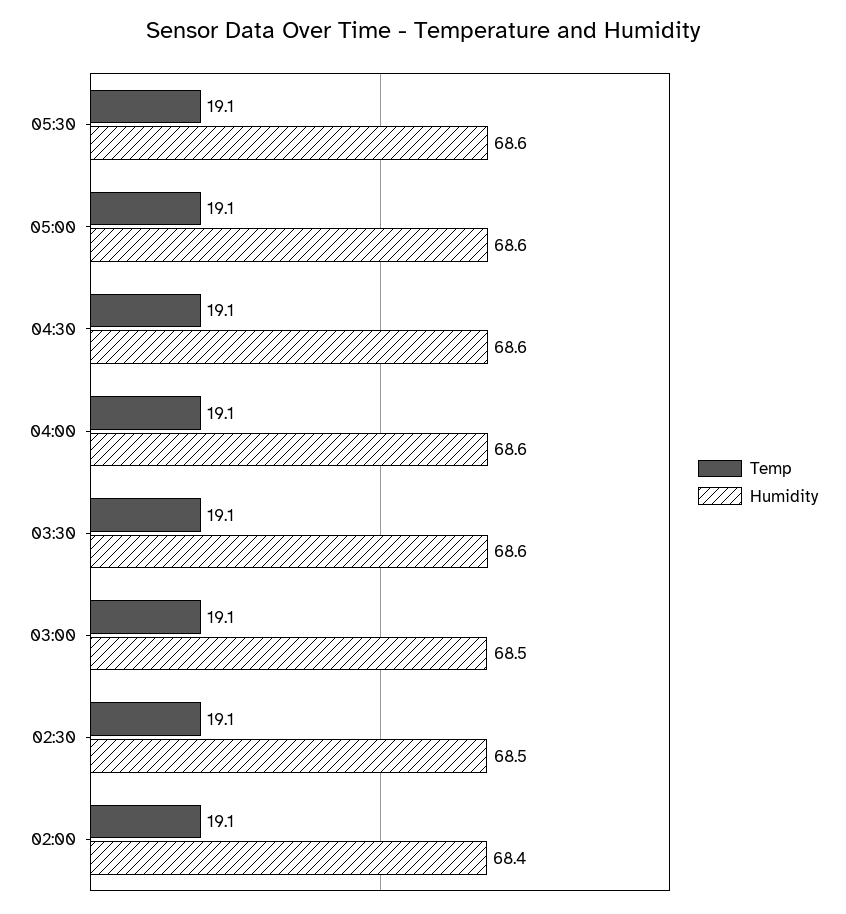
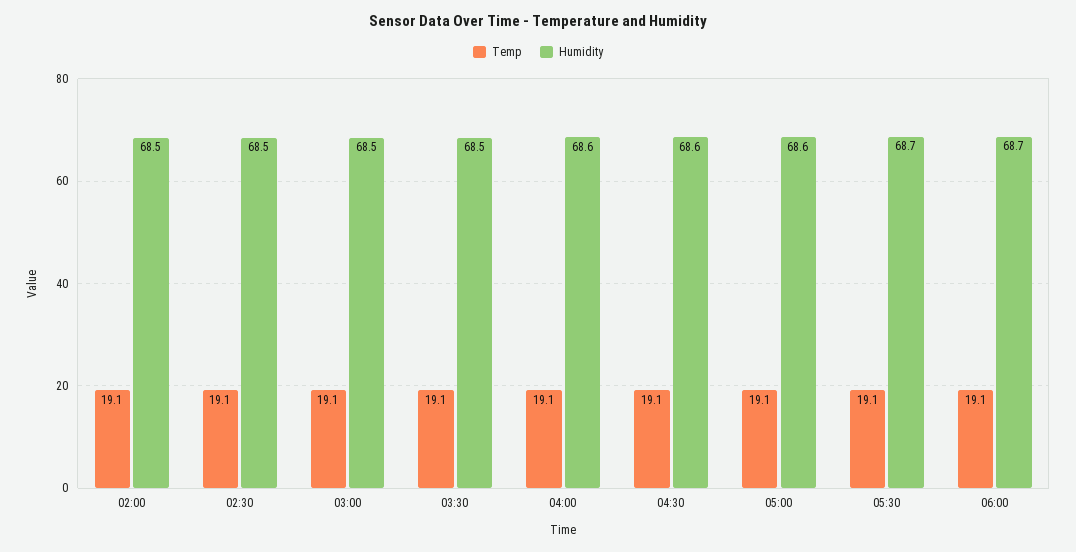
Humidity, 05:30: 68.6 -> 68.7
Humidity, 03:30: 68.6 -> 68.5
Humidity, 02:00: 68.4 -> 68.5
Temp, 06:00: none -> 19.1
Humidity, 06:00: none -> 68.7

